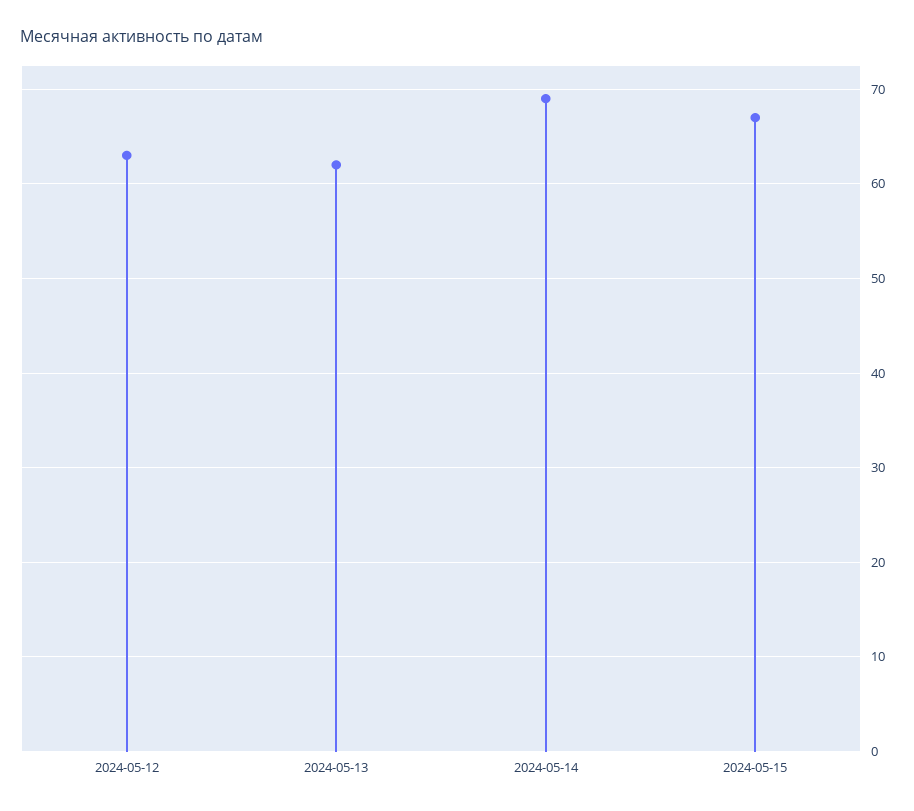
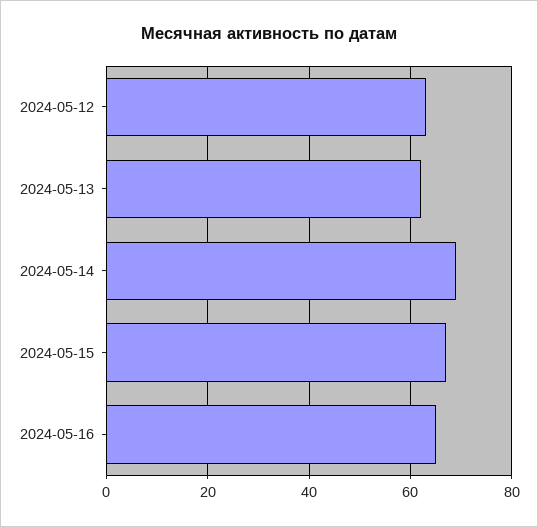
2024-05-16: none -> 65

